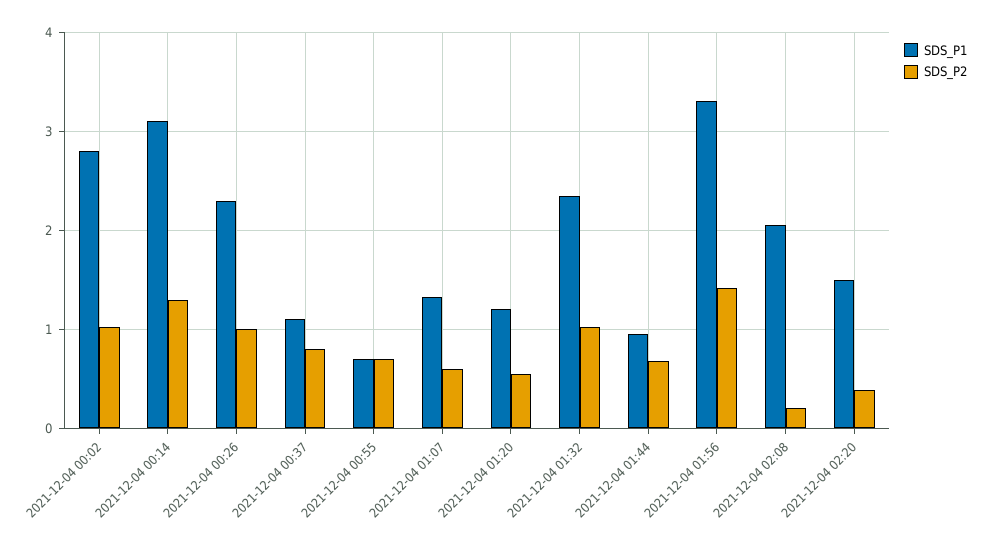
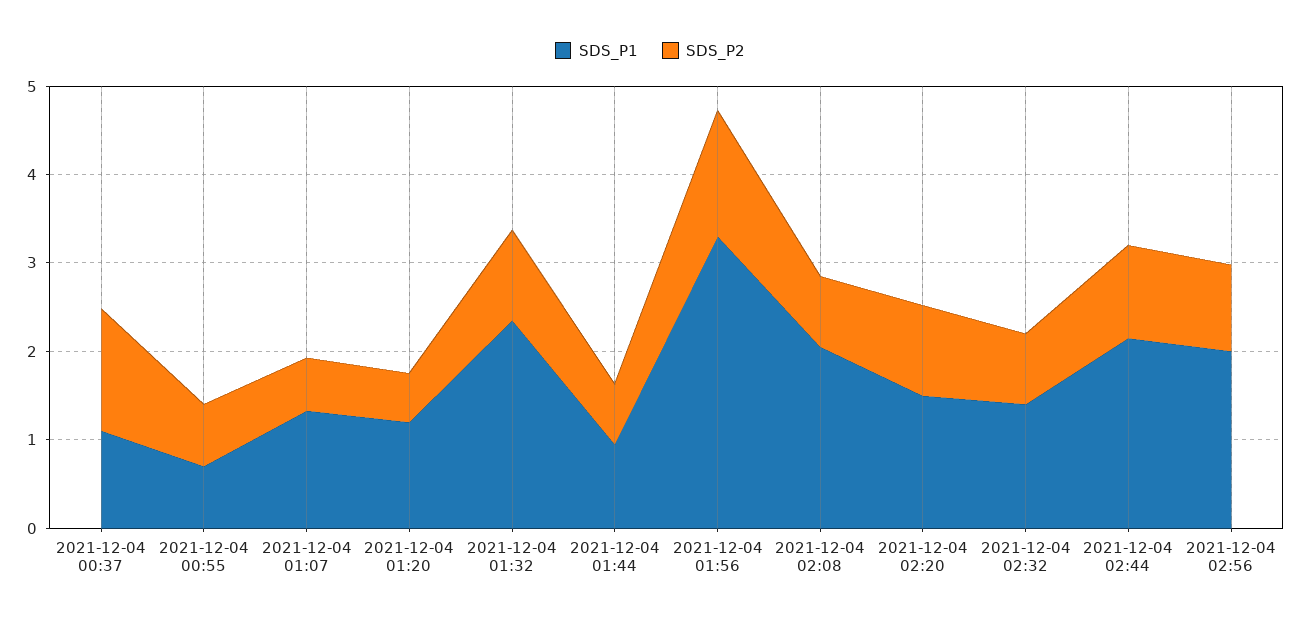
SDS_P1, 2021-12-04 00:02: 2.8 -> none
SDS_P2, 2021-12-04 00:02: 1 -> none
SDS_P1, 2021-12-04 00:14: 3.1 -> none
SDS_P2, 2021-12-04 00:14: 1.3 -> none
SDS_P1, 2021-12-04 00:26: 2.3 -> none
SDS_P2, 2021-12-04 00:26: 1 -> none
SDS_P2, 2021-12-04 00:37: 0.8 -> 1.4
SDS_P2, 2021-12-04 02:08: 0.2 -> 0.8
SDS_P2, 2021-12-04 02:20: 0.4 -> 1
SDS_P1, 2021-12-04 02:32: none -> 1.4
SDS_P2, 2021-12-04 02:32: none -> 0.8
SDS_P1, 2021-12-04 02:44: none -> 2.2
SDS_P2, 2021-12-04 02:44: none -> 1
SDS_P1, 2021-12-04 02:56: none -> 2
SDS_P2, 2021-12-04 02:56: none -> 1

